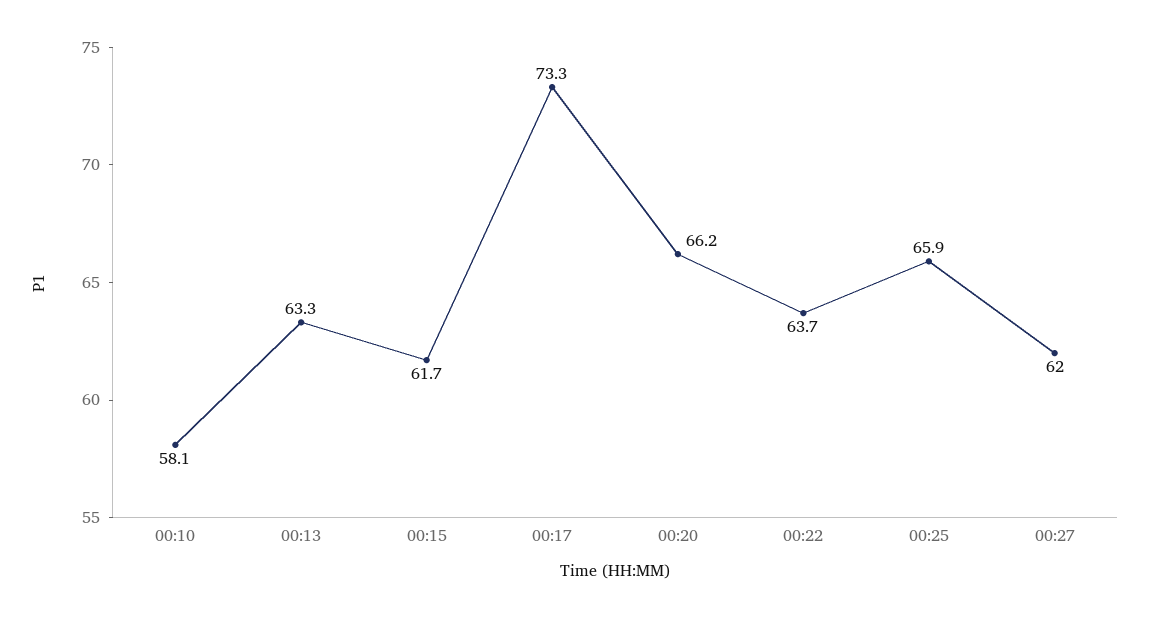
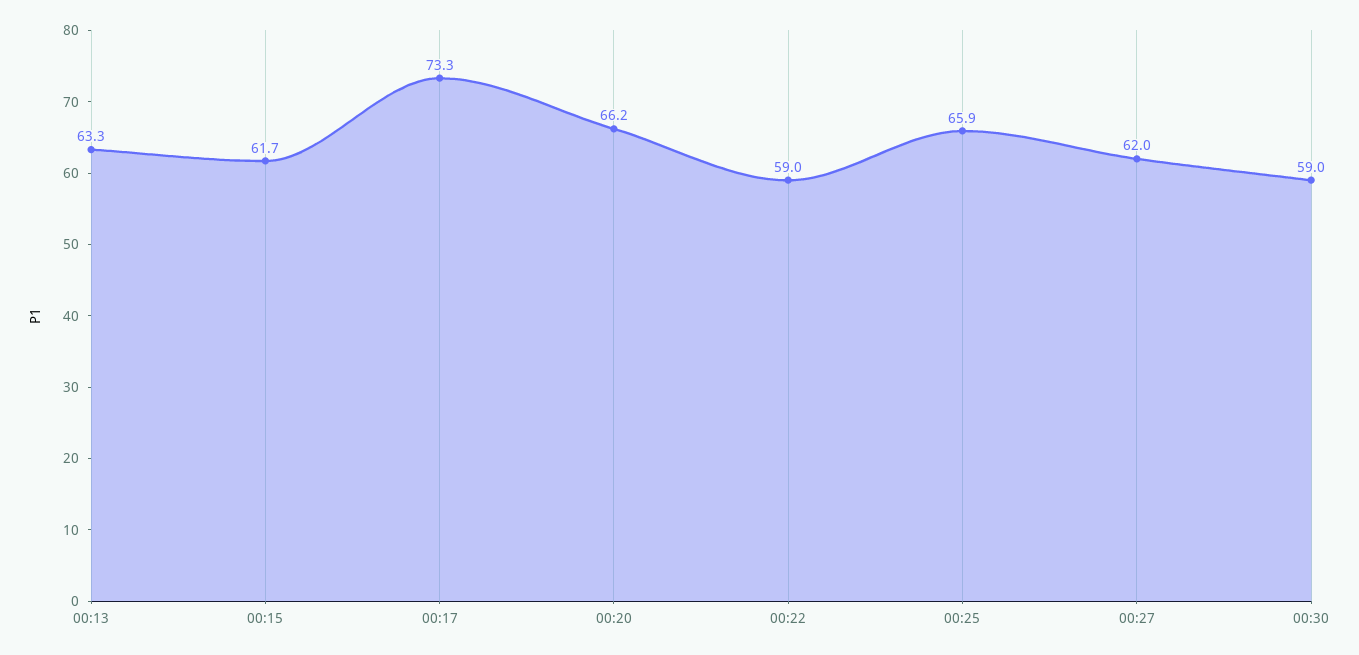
00:10: 58.1 -> none
00:22: 63.7 -> 59
00:30: none -> 59

